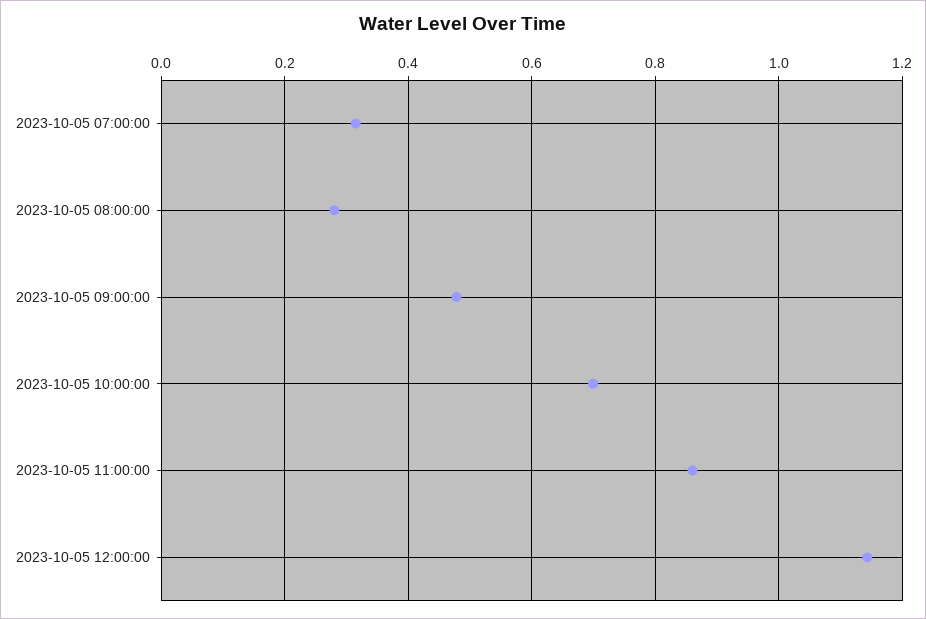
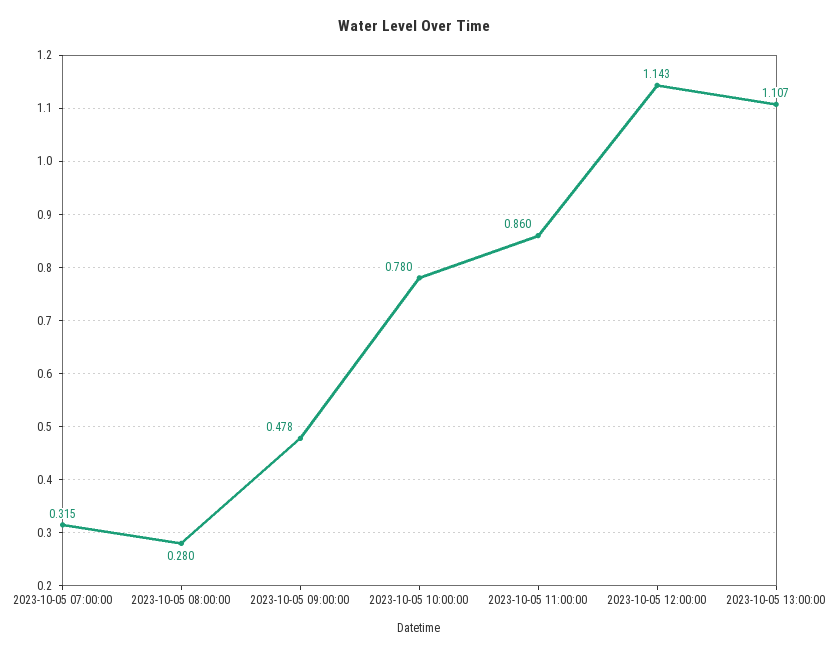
2023-10-05 10:00:00: 0.7 -> 0.78
2023-10-05 13:00:00: none -> 1.107

